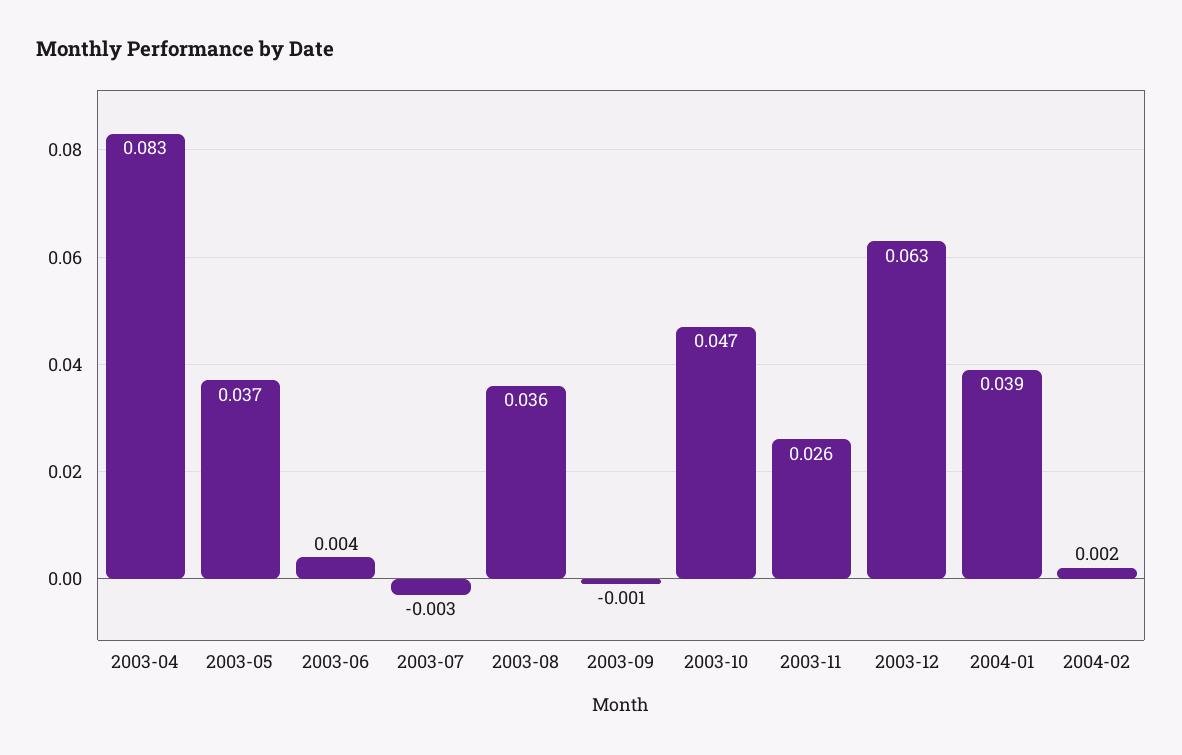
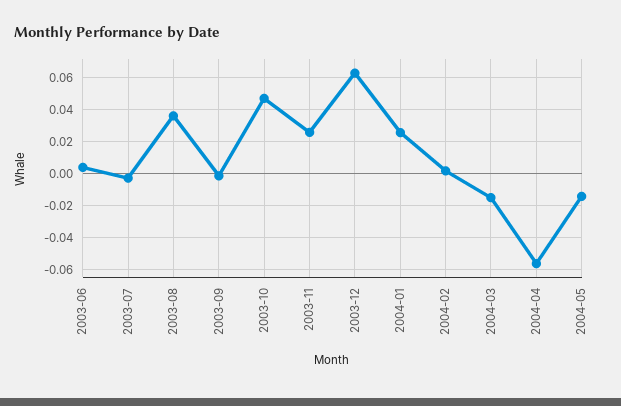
2003-04: 0.083 -> none
2003-05: 0.037 -> none
2004-01: 0.039 -> 0.025
2004-03: none -> -0.015
2004-04: none -> -0.055
2004-05: none -> -0.015

